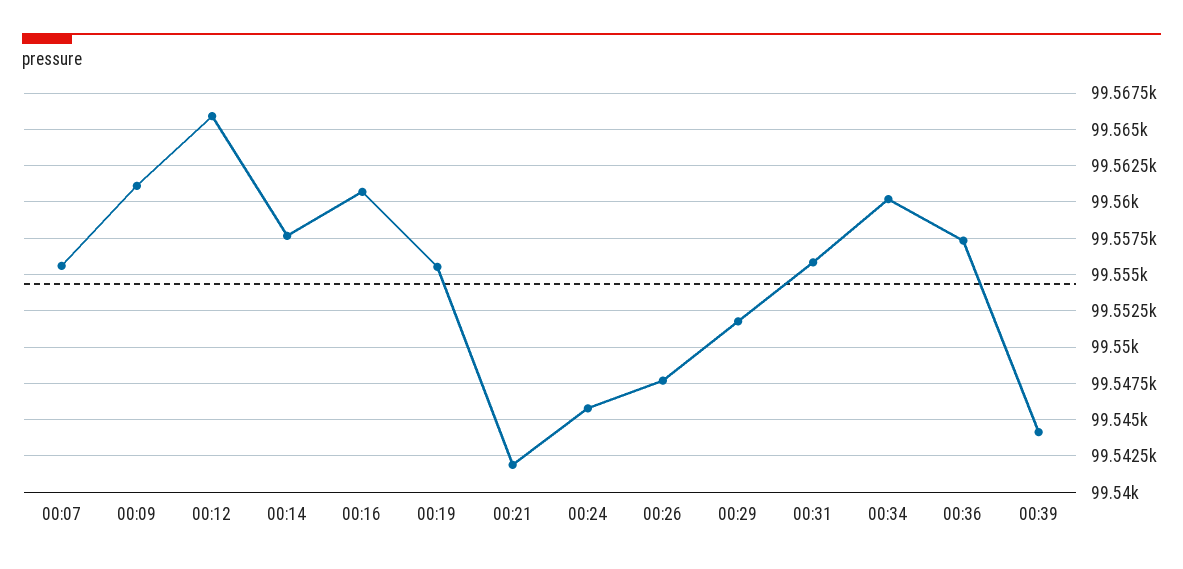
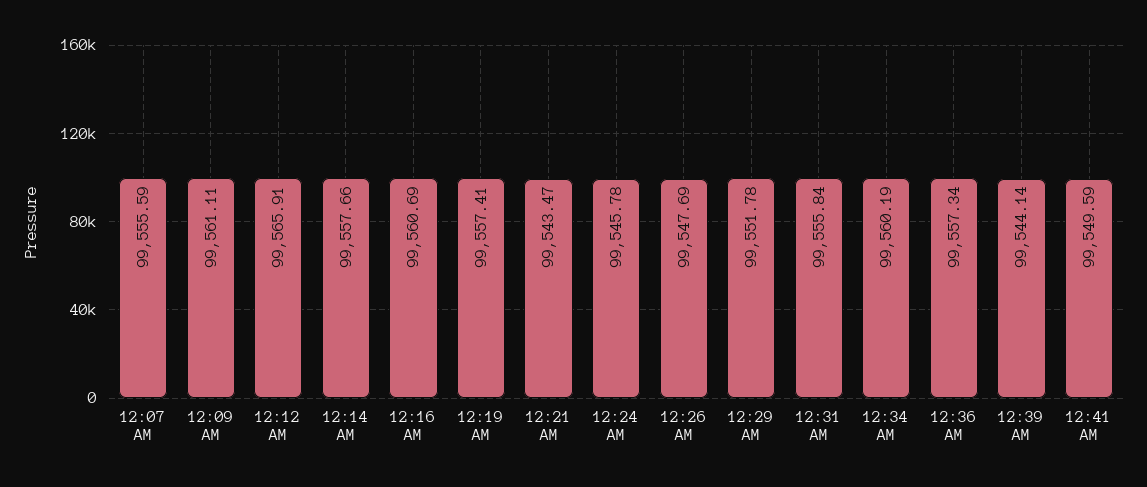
00:19: 99555.5 -> 99557.41
00:21: 99542 -> 99543.47
12:41 AM: none -> 99549.59

